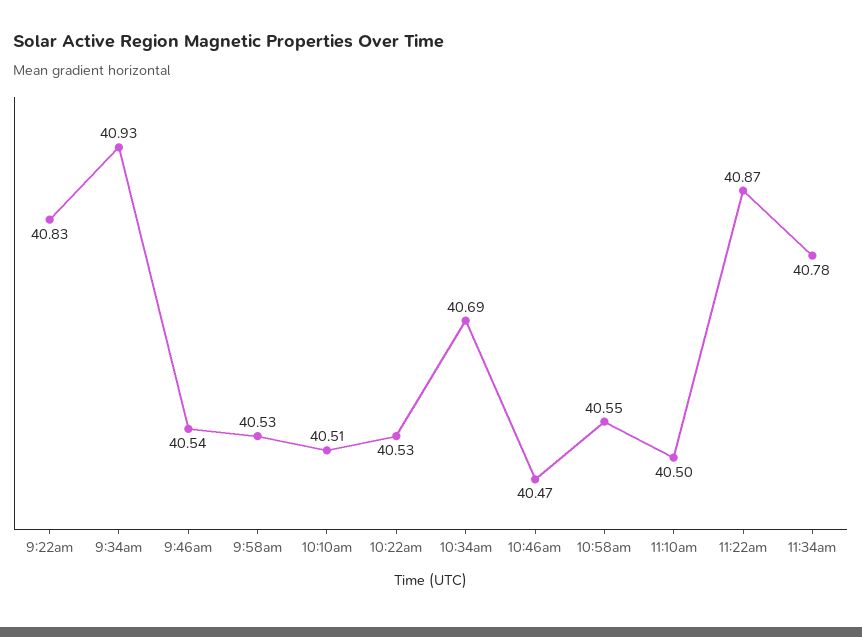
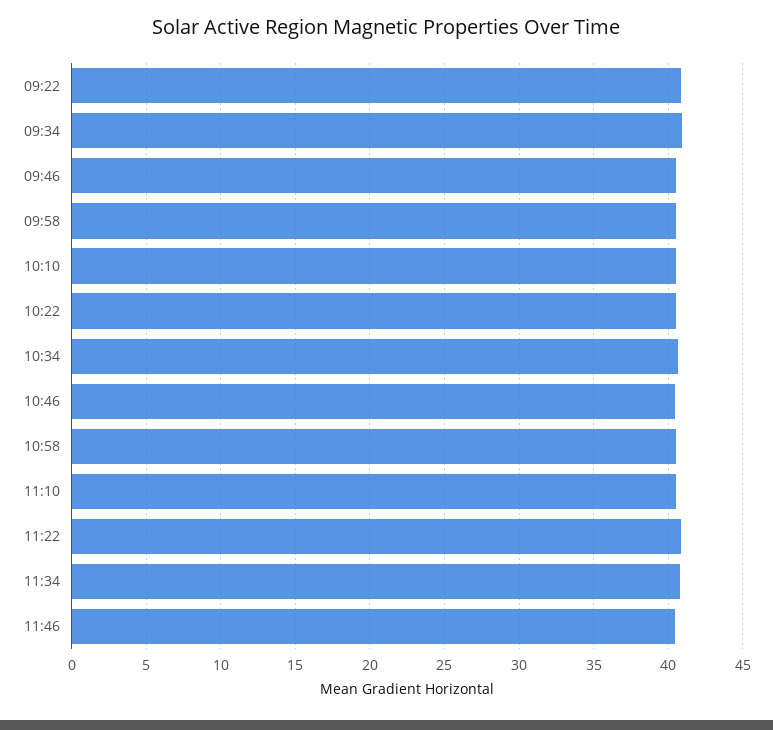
11:46: none -> 40.5

